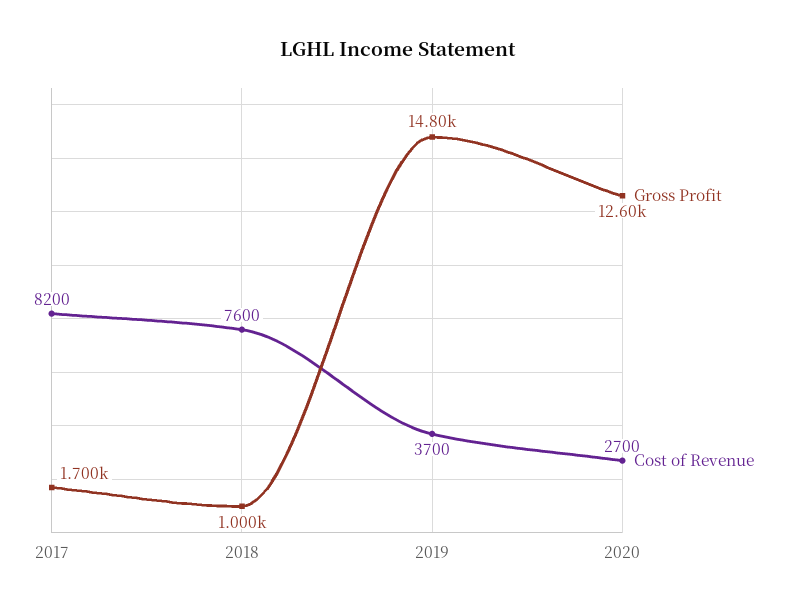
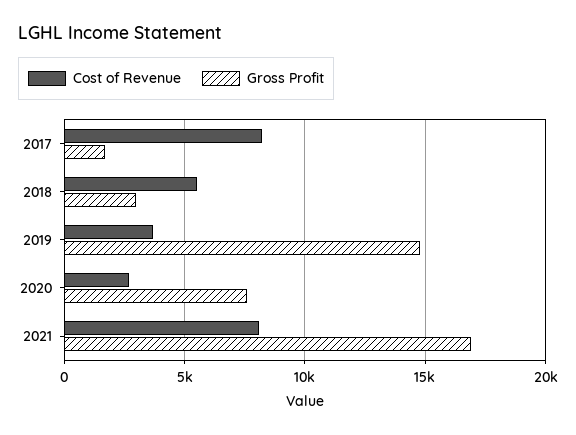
Gross Profit, 2018: 1000 -> 3000
Cost of Revenue, 2018: 7600 -> 5500
Gross Profit, 2020: 12600 -> 7500
Cost of Revenue, 2021: none -> 8000
Gross Profit, 2021: none -> 17000

